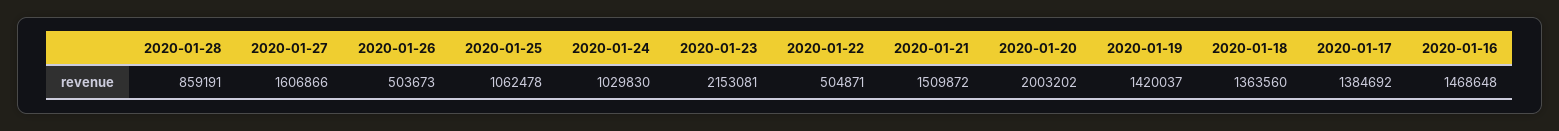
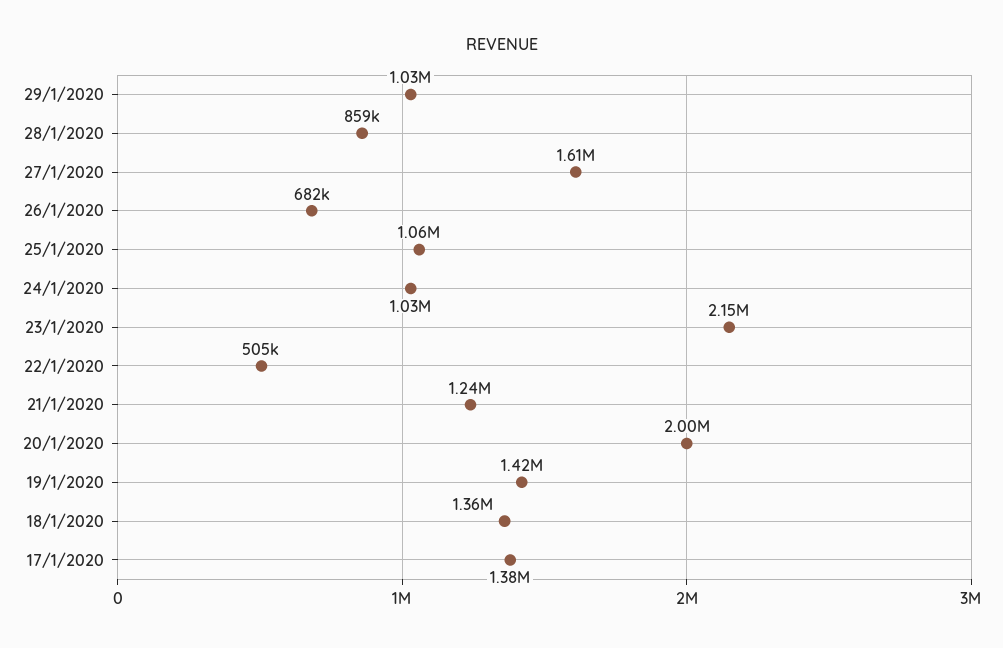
2020-01-26: 503673 -> 682000
2020-01-21: 1509872 -> 1240000
2020-01-16: 1468648 -> none
29/1/2020: none -> 1030000

